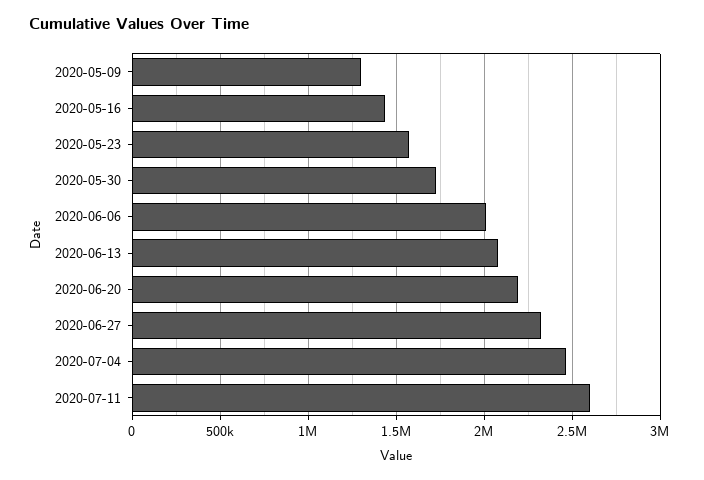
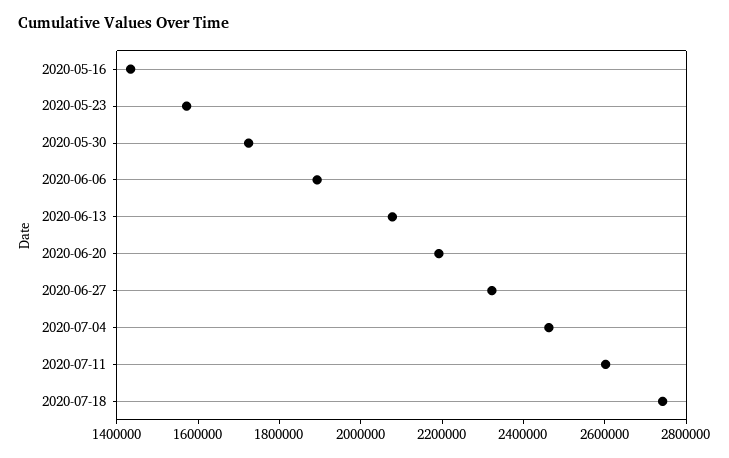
2020-05-09: 1300000 -> none
2020-06-06: 2000000 -> 1900000
2020-07-18: none -> 2750000

